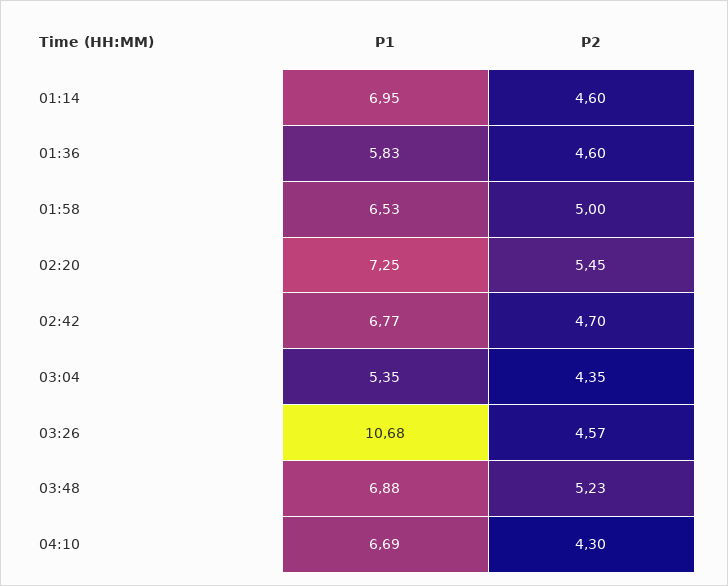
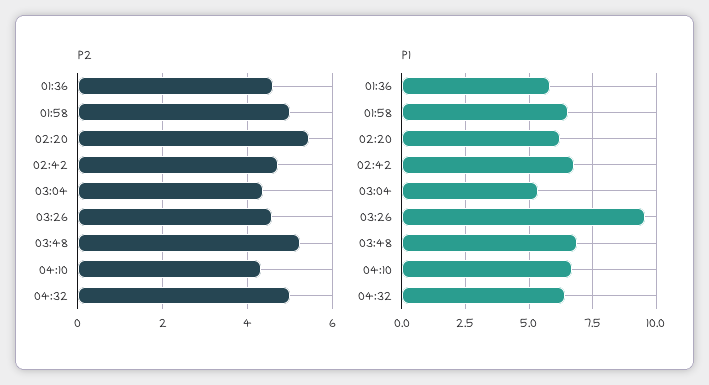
P1, 01:14: 6.95 -> none
P2, 01:14: 4.6 -> none
P1, 02:20: 7.25 -> 6.25
P1, 03:26: 10.68 -> 9.5
P2, 04:32: none -> 5
P1, 04:32: none -> 6.5

